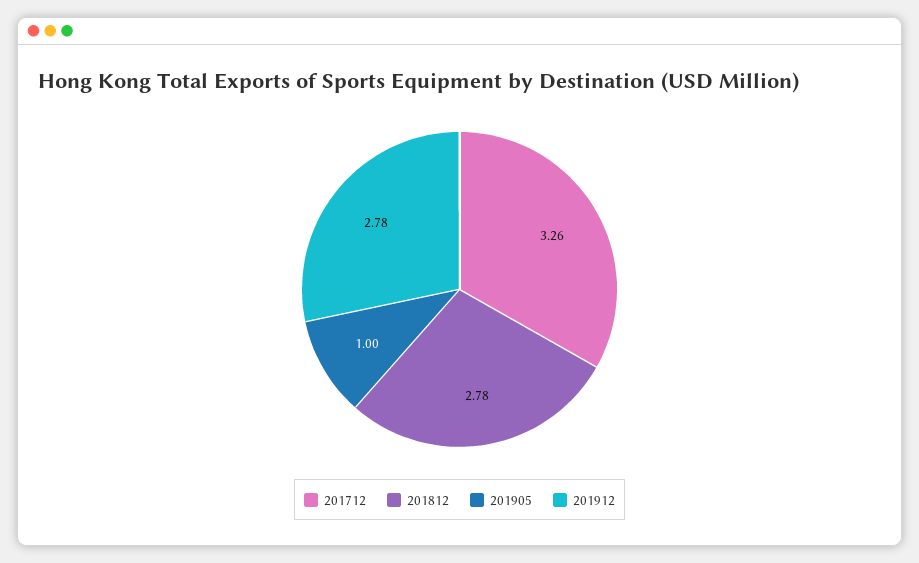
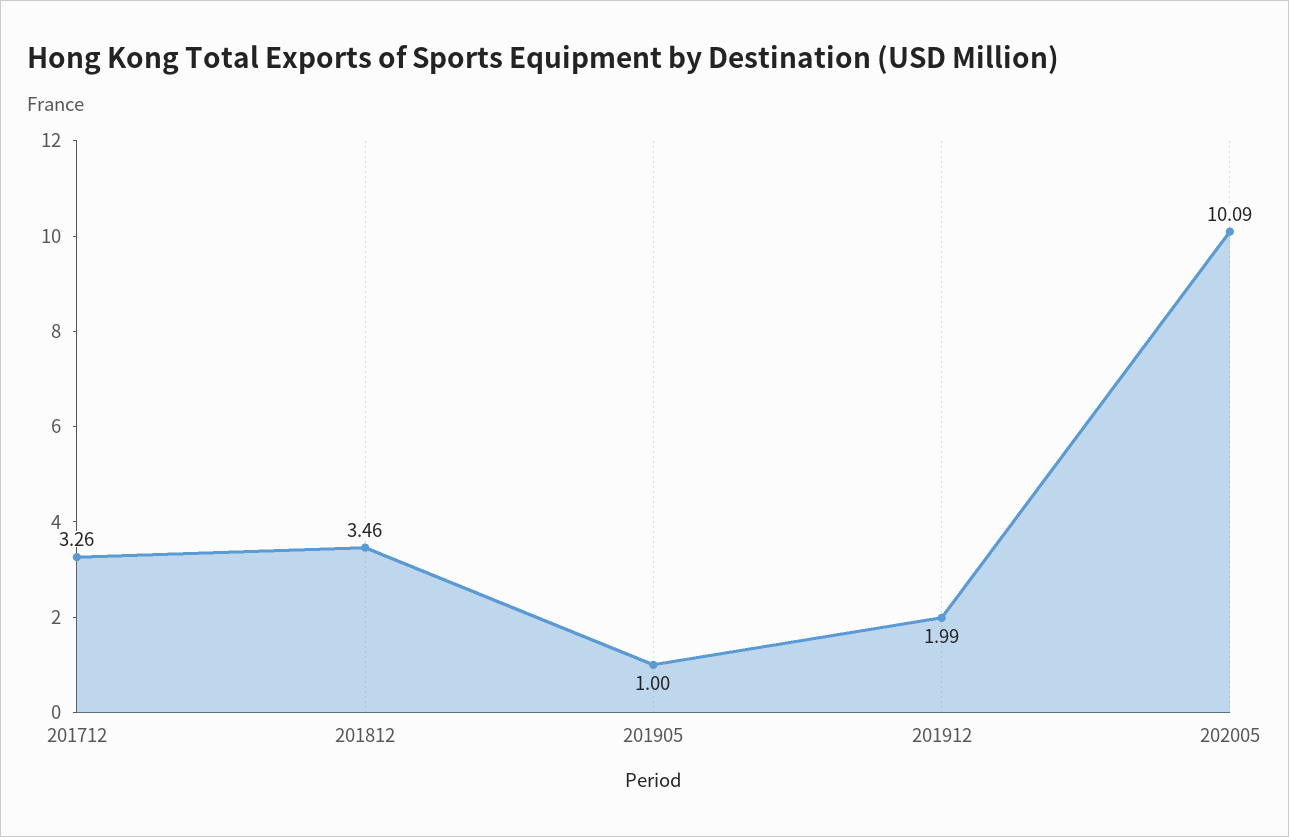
201812: 2.78 -> 3.46
201912: 2.78 -> 1.99
202005: none -> 10.09

